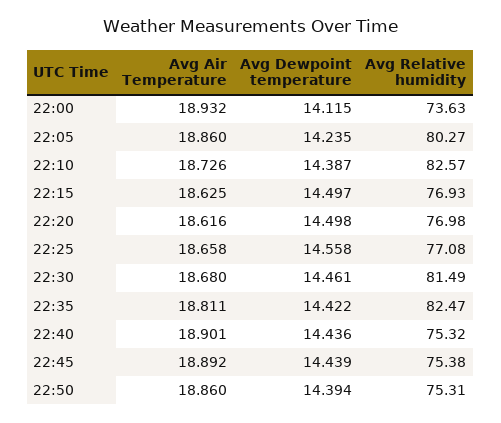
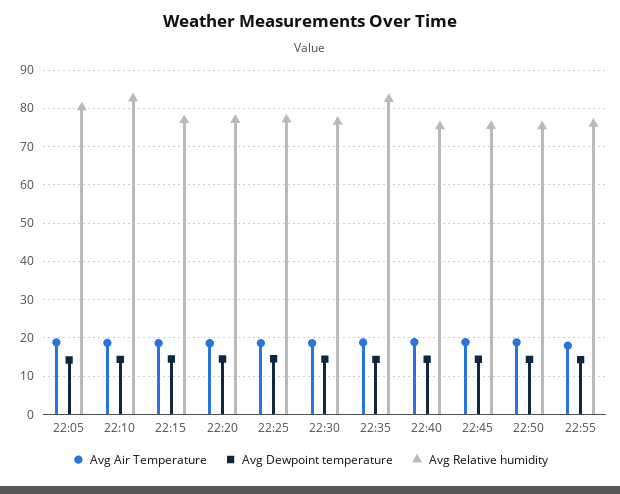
Avg Air Temperature, 22:00: 18.932 -> none
Avg Dewpoint temperature, 22:00: 14.115 -> none
Avg Relative humidity, 22:00: 73.63 -> none
Avg Relative humidity, 22:30: 81.49 -> 76
Avg Air Temperature, 22:55: none -> 18
Avg Dewpoint temperature, 22:55: none -> 14
Avg Relative humidity, 22:55: none -> 76

